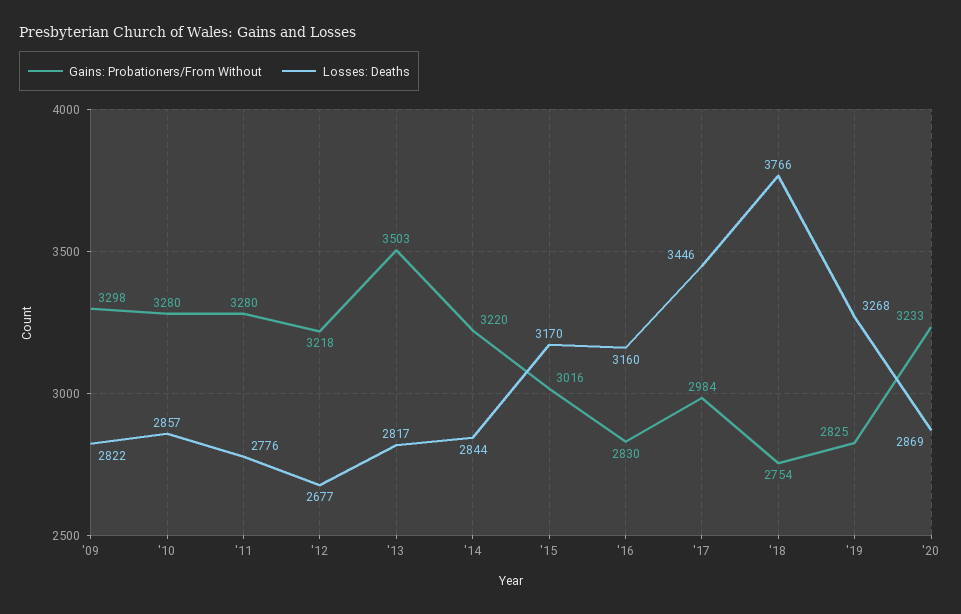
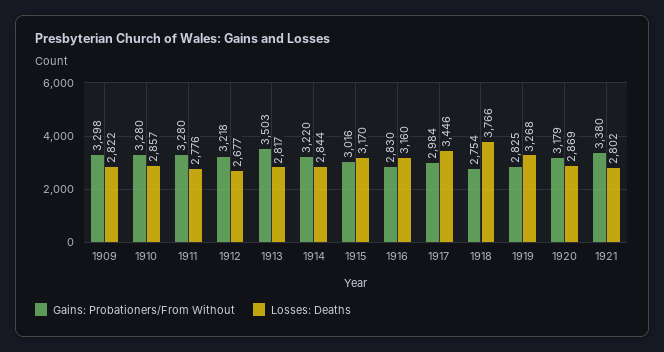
Gains: Probationers/From Without, '20: 3233 -> 3179
Gains: Probationers/From Without, 1921: none -> 3380
Losses: Deaths, 1921: none -> 2802

